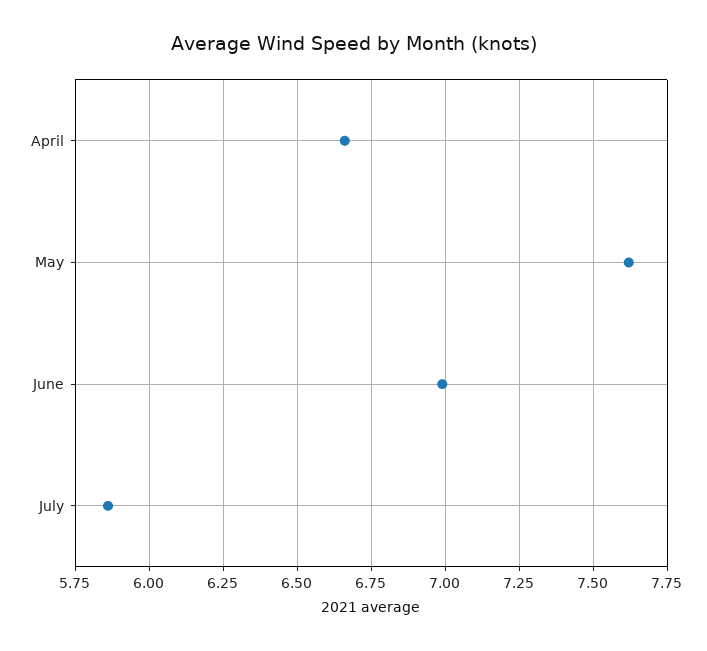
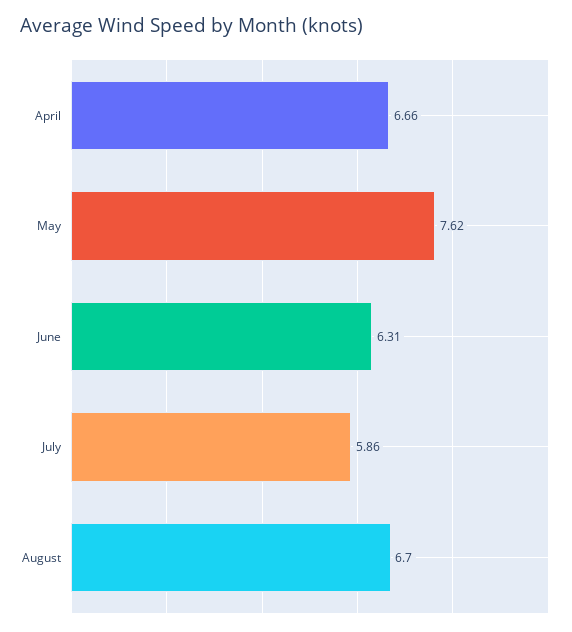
June: 7 -> 6.31
August: none -> 6.7

